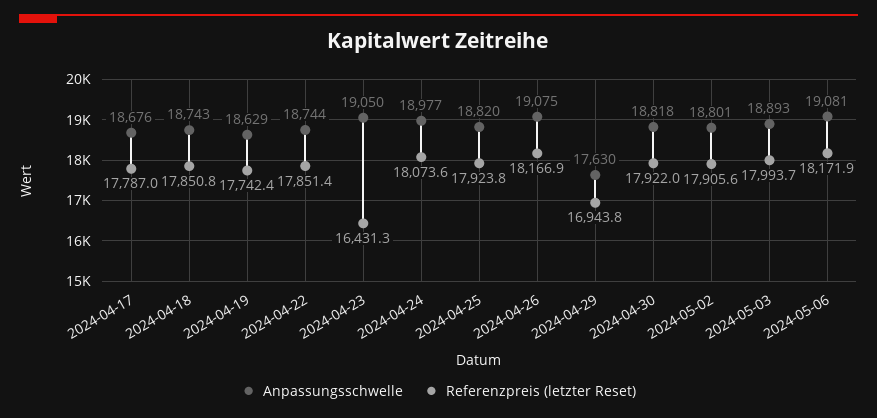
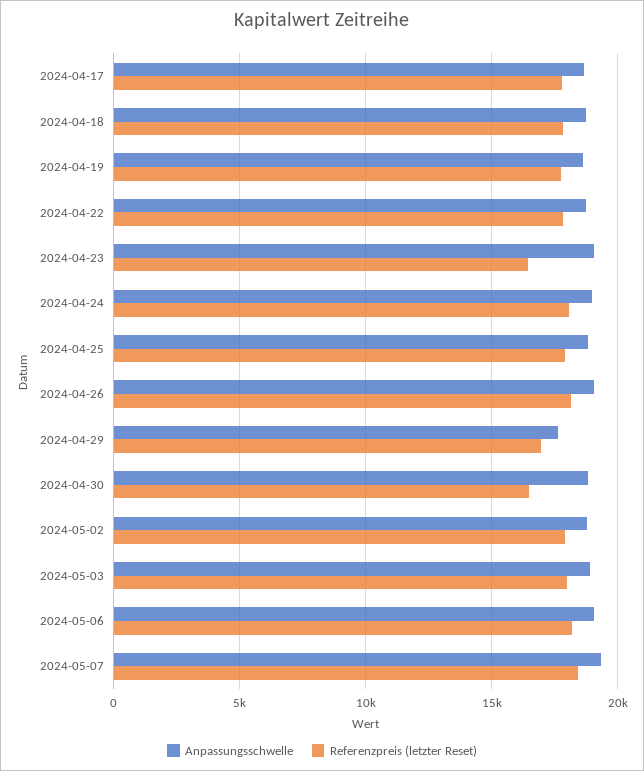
Referenzpreis (letzter Reset), 2024-04-30: 17922 -> 16500
Anpassungsschwelle, 2024-05-07: none -> 19500
Referenzpreis (letzter Reset), 2024-05-07: none -> 18500

